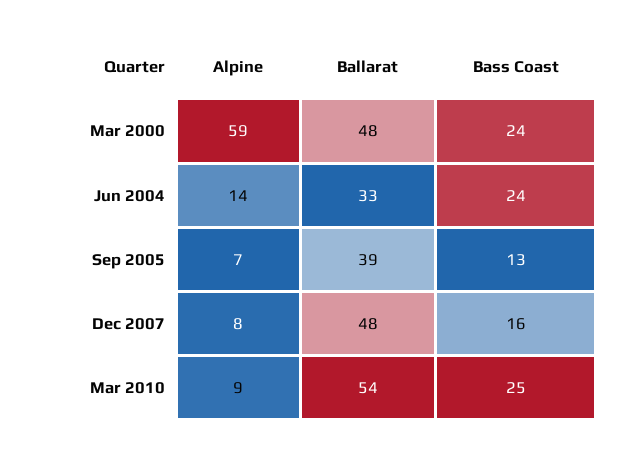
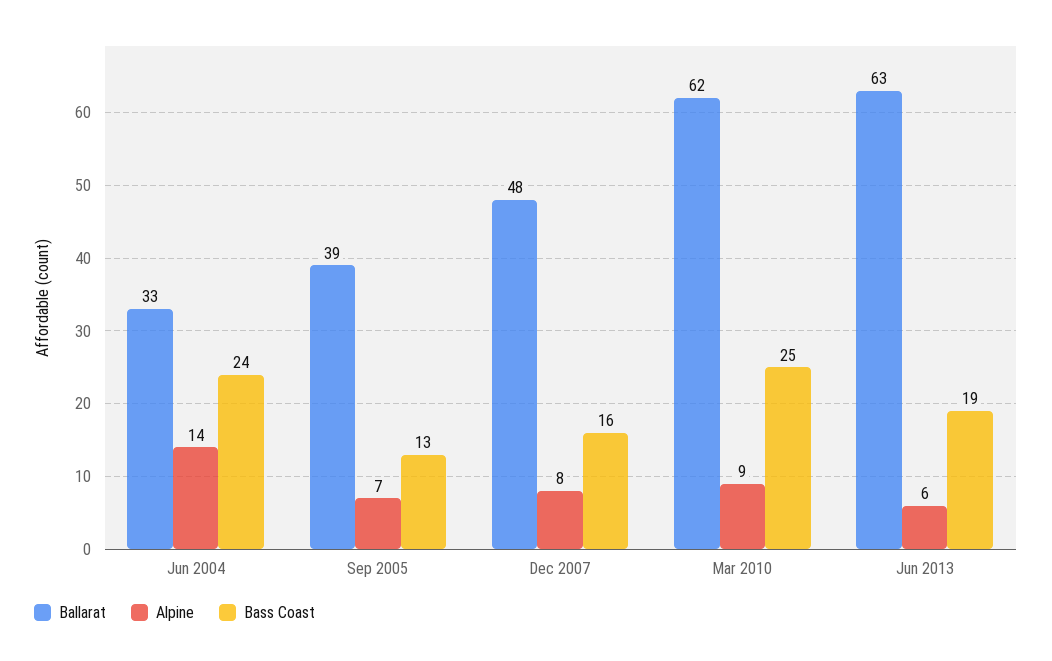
Alpine, Mar 2000: 59 -> none
Ballarat, Mar 2000: 48 -> none
Bass Coast, Mar 2000: 24 -> none
Ballarat, Mar 2010: 54 -> 62
Ballarat, Jun 2013: none -> 63
Alpine, Jun 2013: none -> 6
Bass Coast, Jun 2013: none -> 19

